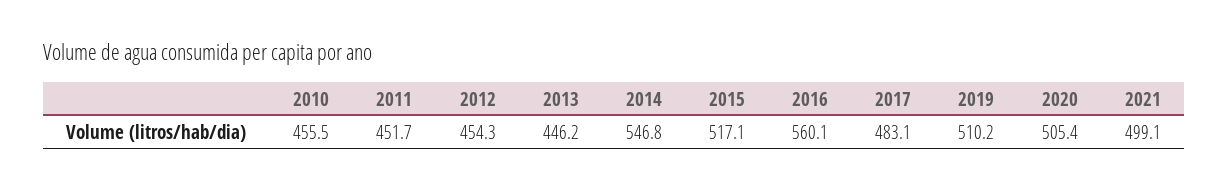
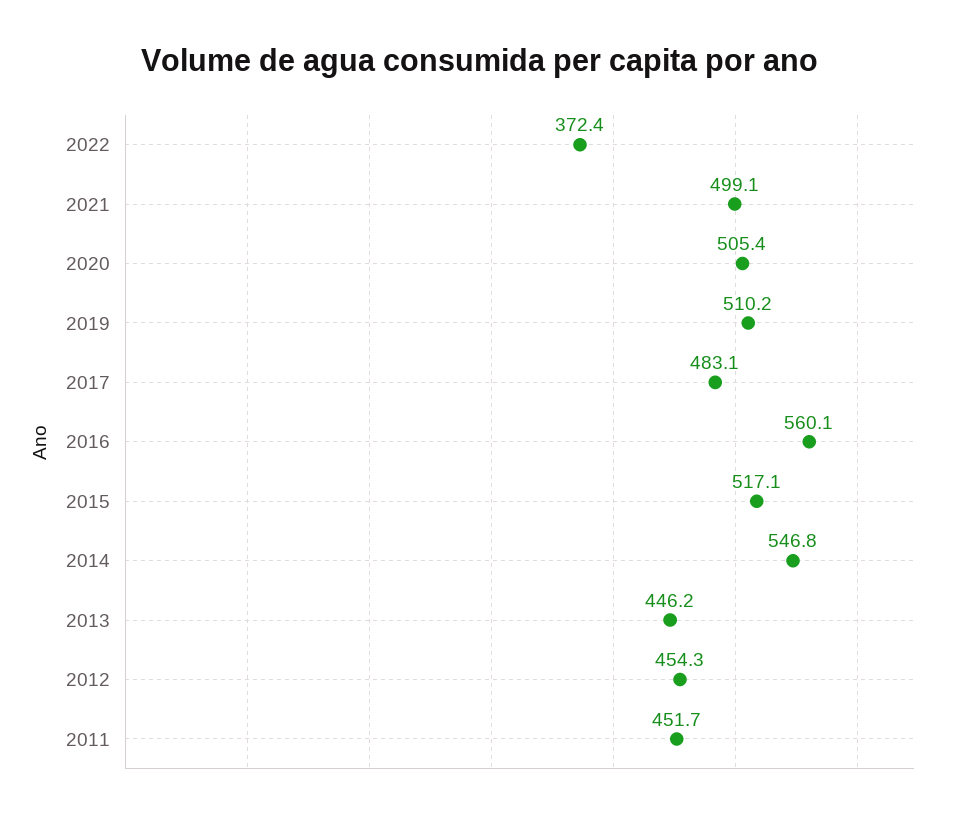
2010: 455.5 -> none
2022: none -> 372.4

